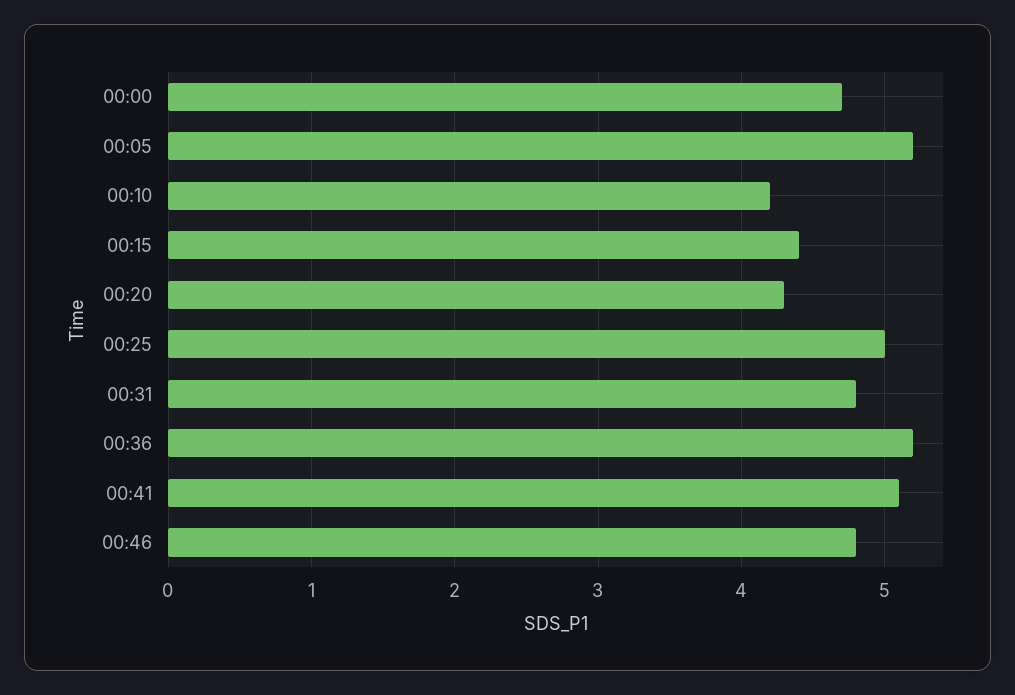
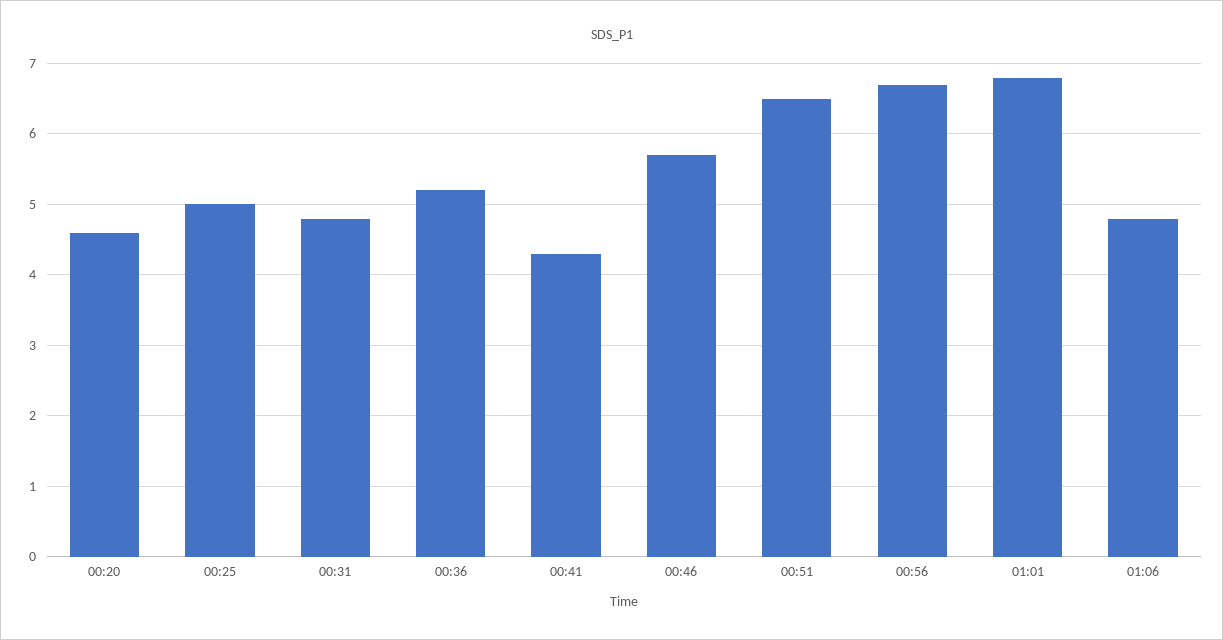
00:00: 4.7 -> none
00:05: 5.2 -> none
00:10: 4.2 -> none
00:15: 4.4 -> none
00:20: 4.3 -> 4.6
00:41: 5.1 -> 4.3
00:46: 4.8 -> 5.7
00:51: none -> 6.5
00:56: none -> 6.7
01:01: none -> 6.8
01:06: none -> 4.8

